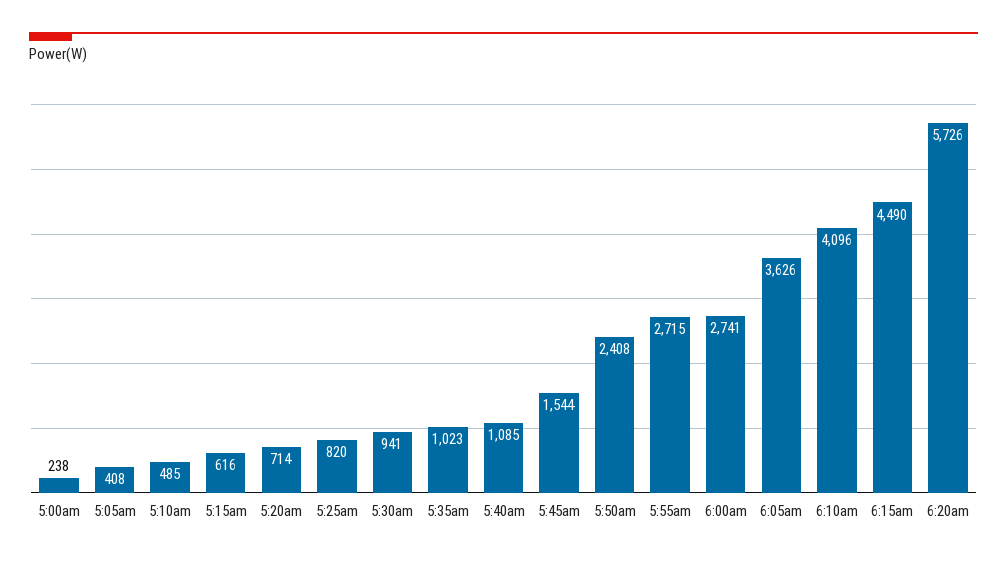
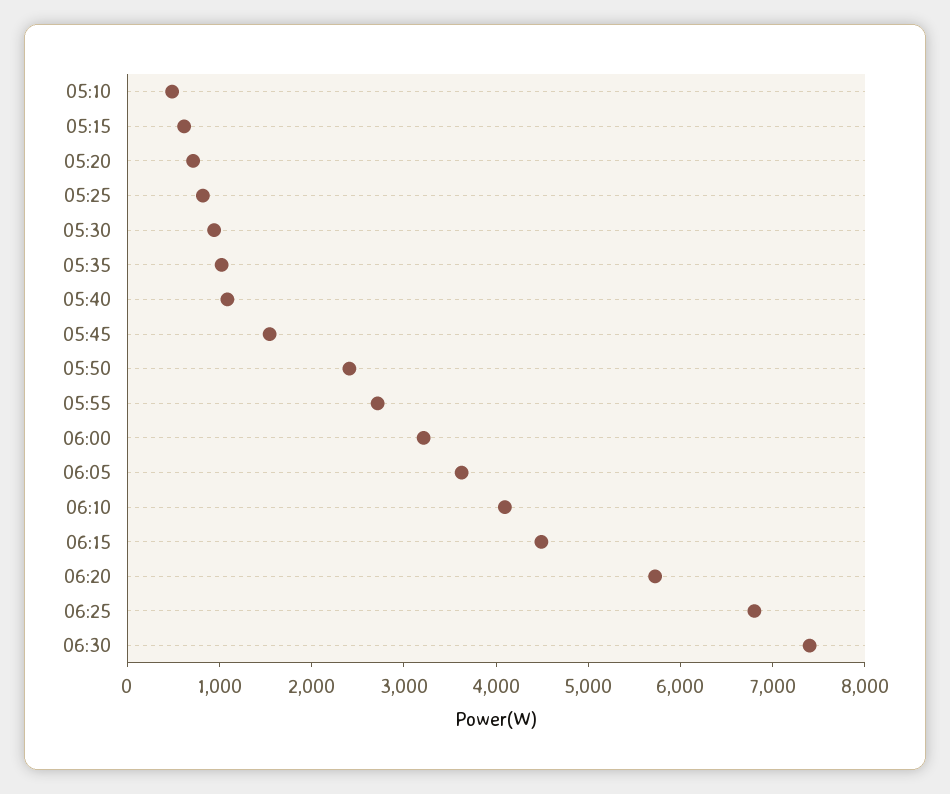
5:00am: 238 -> none
5:05am: 408 -> none
6:00am: 2741 -> 3200
06:25: none -> 6800
06:30: none -> 7400

